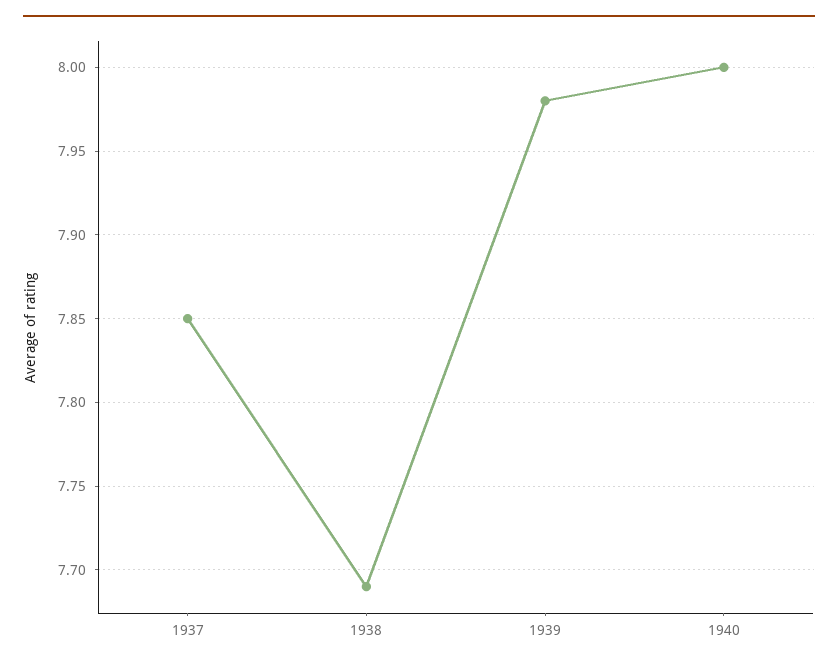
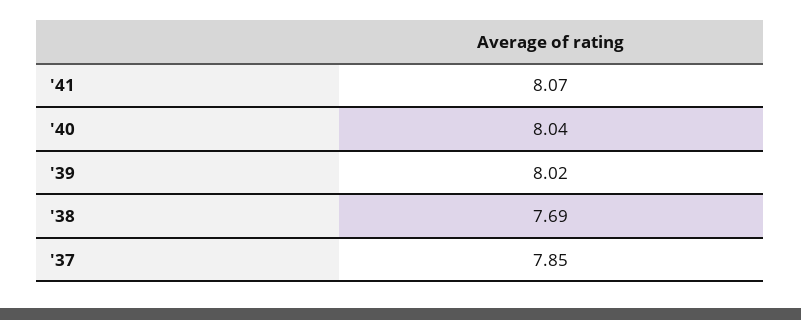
1939: 7.98 -> 8.02
1940: 8 -> 8.04
'41: none -> 8.07

